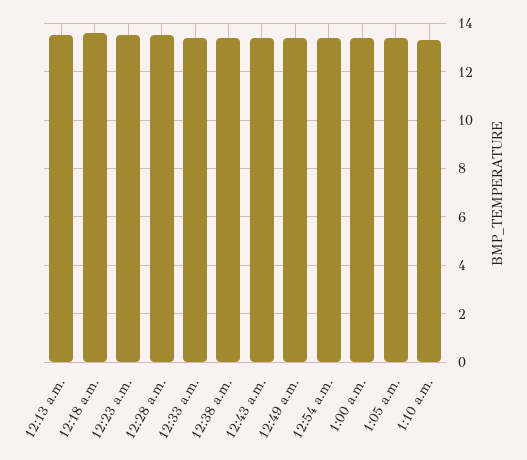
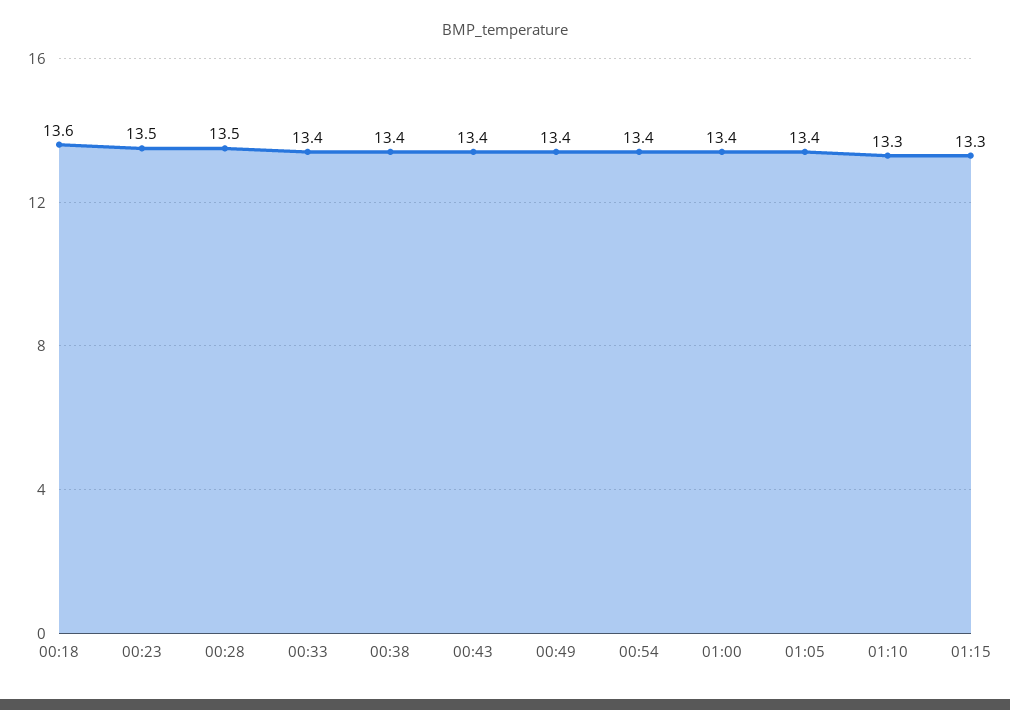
12:13 a.m.: 13.5 -> none
01:15: none -> 13.3

